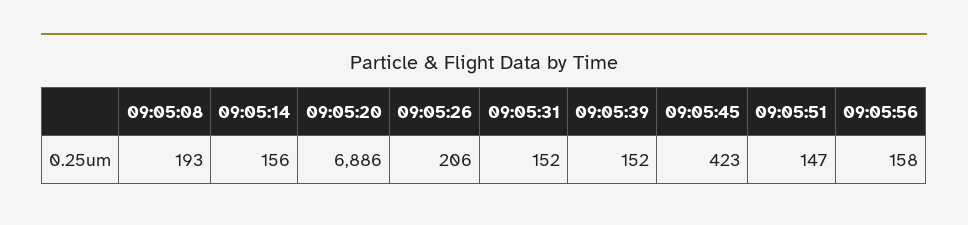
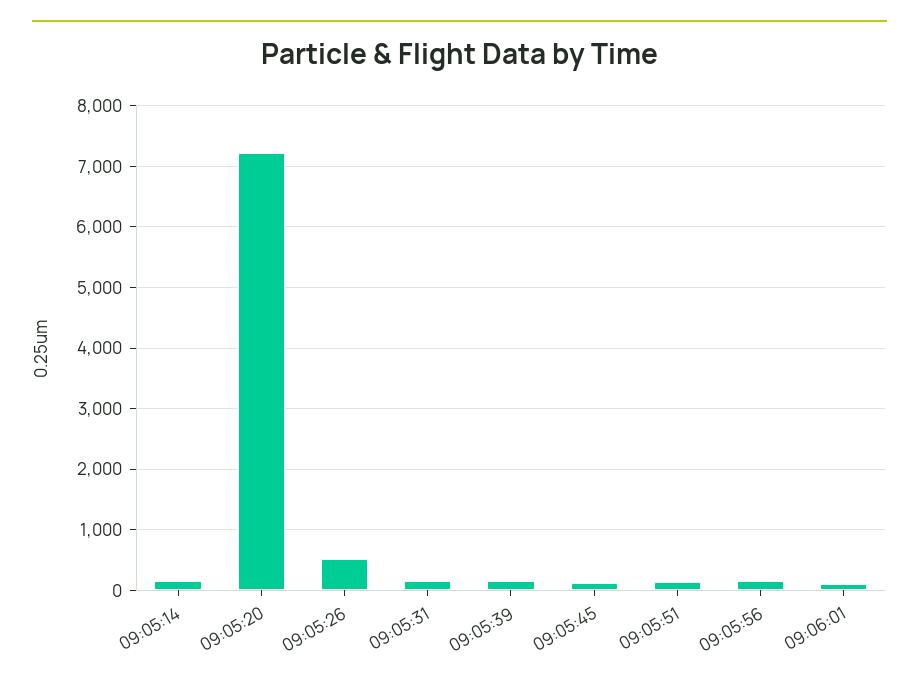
09:05:08: 193 -> none
09:05:20: 6886 -> 7200
09:05:26: 206 -> 500
09:05:45: 423 -> 100
09:06:01: none -> 100

